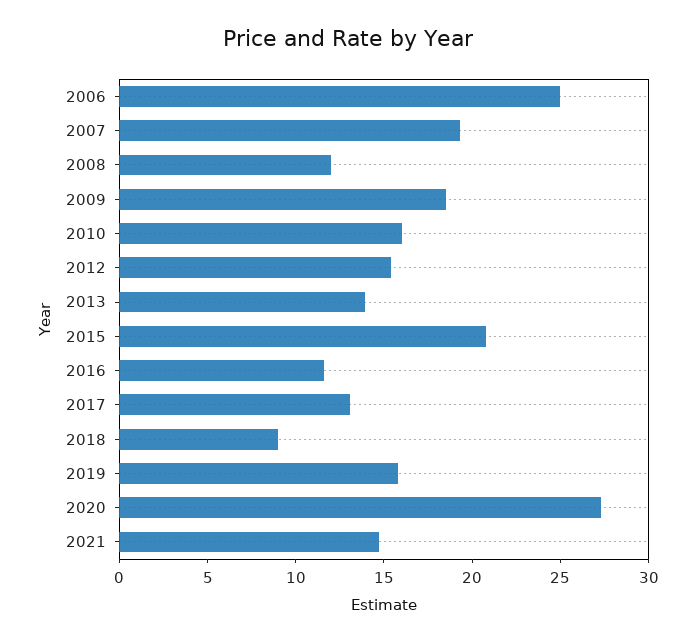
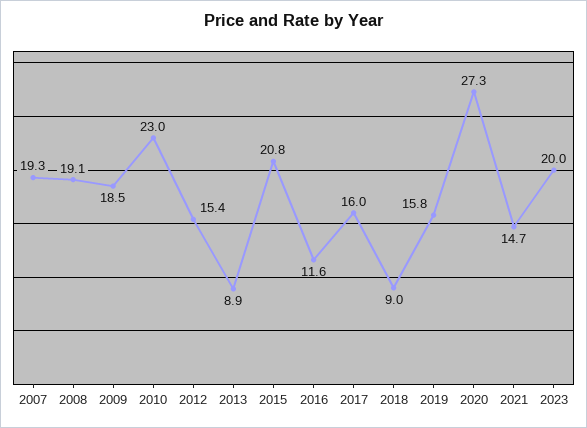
2006: 25 -> none
2008: 12 -> 19.1
2010: 16 -> 23
2013: 14 -> 8.9
2017: 13 -> 16
2023: none -> 20

